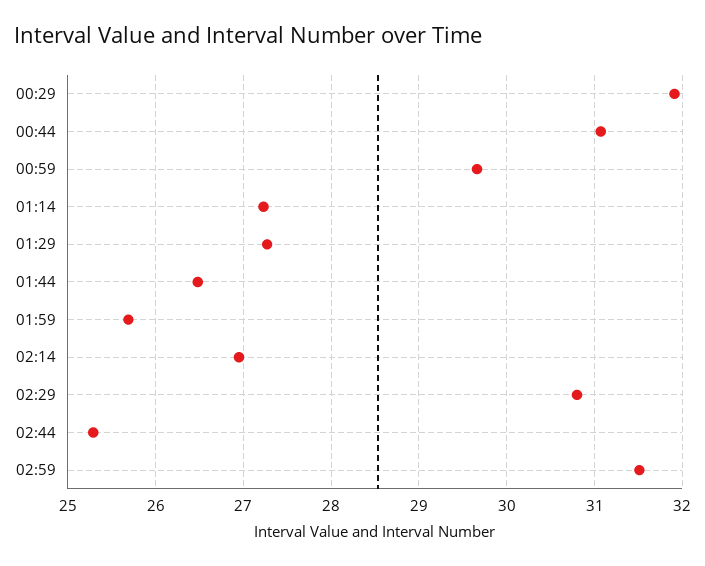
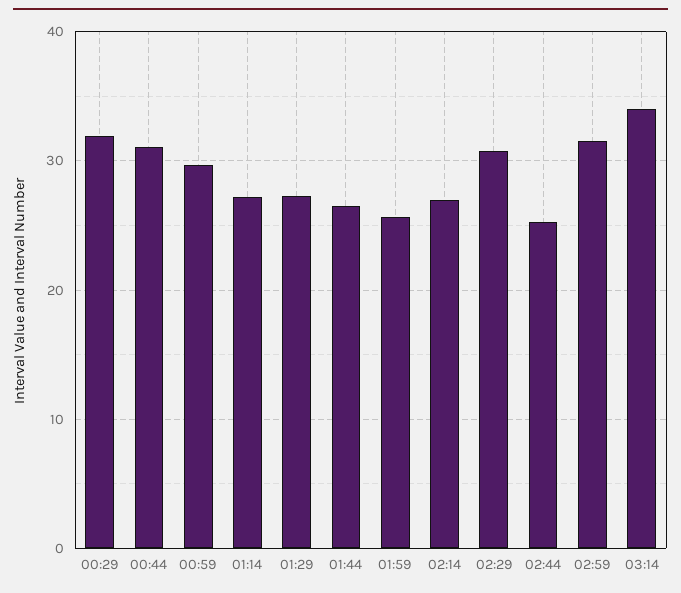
03:14: none -> 34

